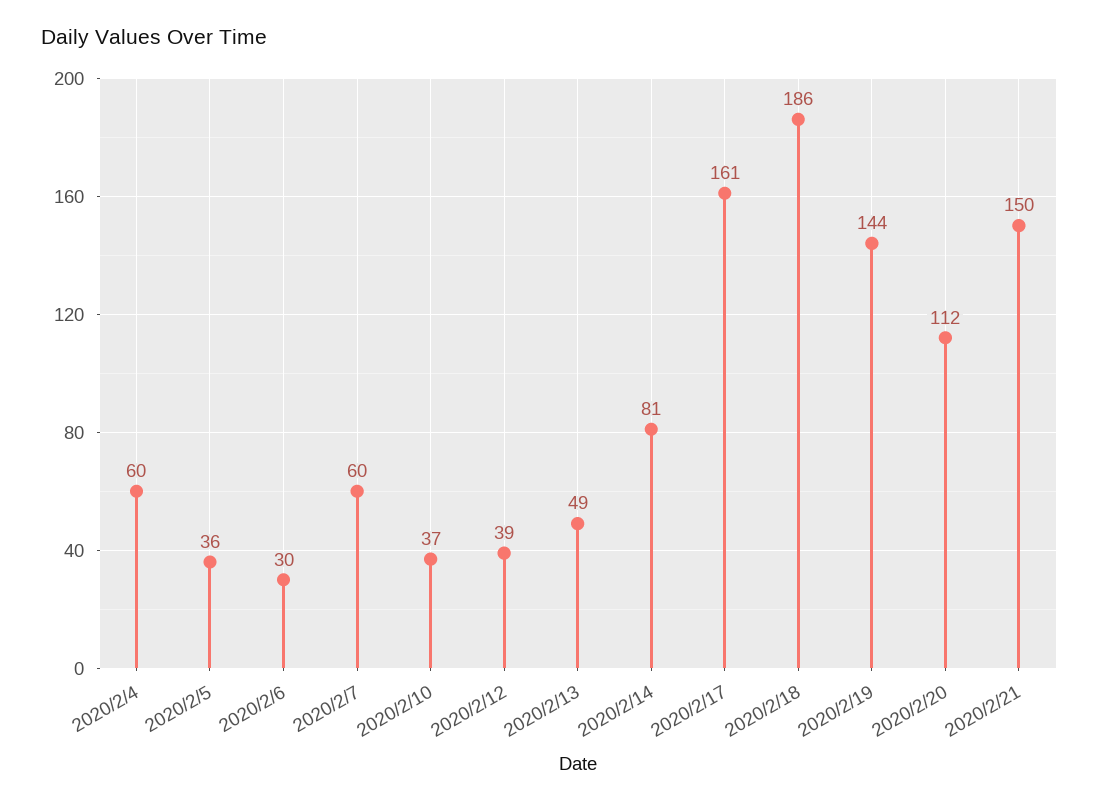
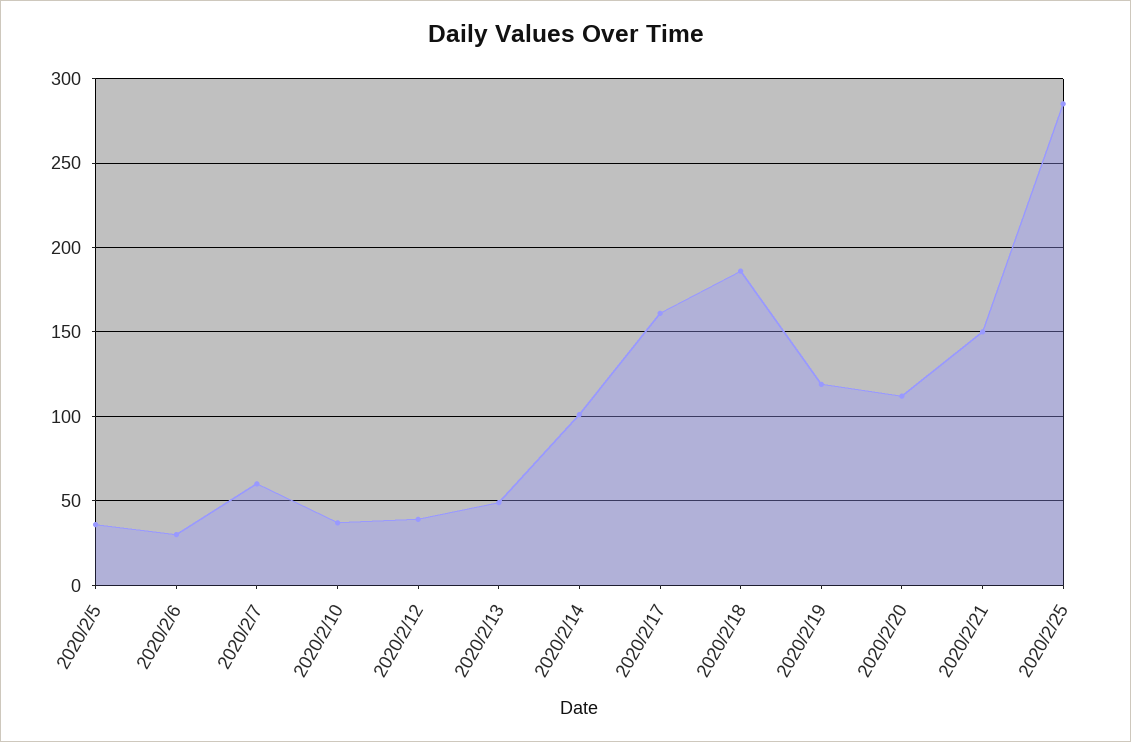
2020/2/4: 60 -> none
2020/2/14: 81 -> 100
2020/2/19: 144 -> 120
2020/2/25: none -> 285

